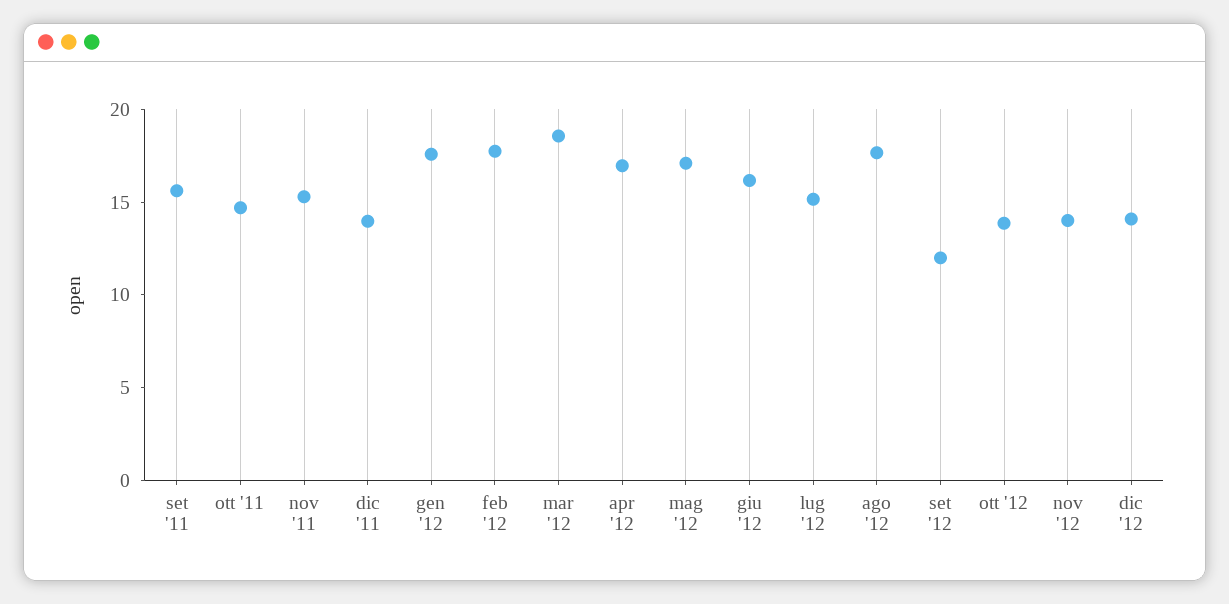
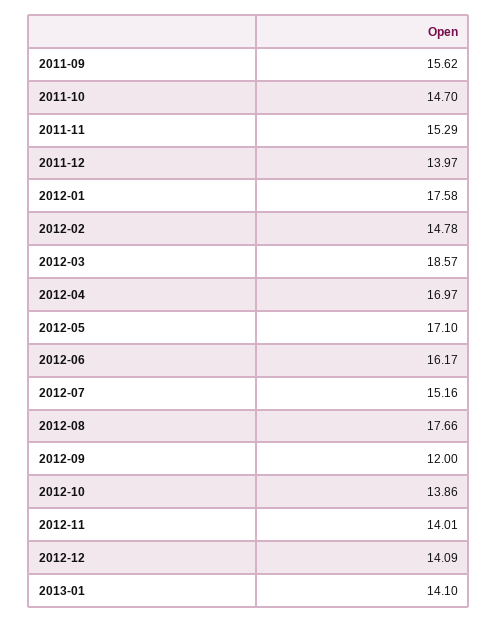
feb '12: 18 -> 14.78
2013-01: none -> 14.1

